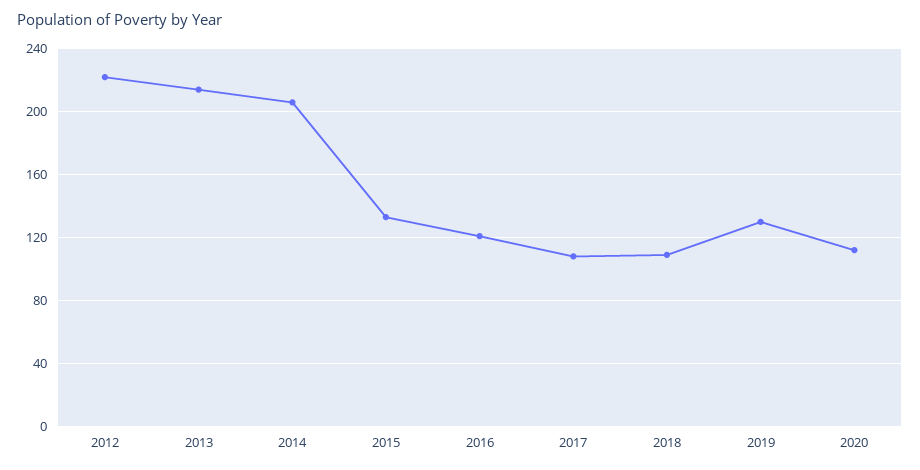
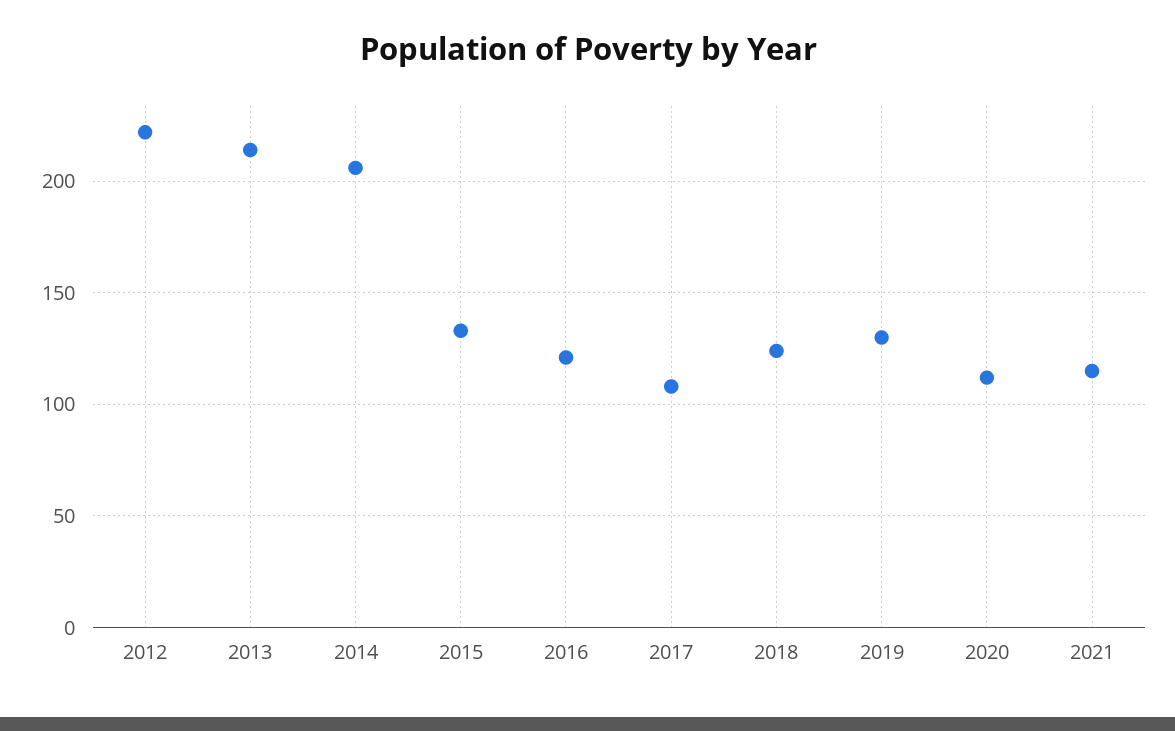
2018: 110 -> 125
2021: none -> 115

